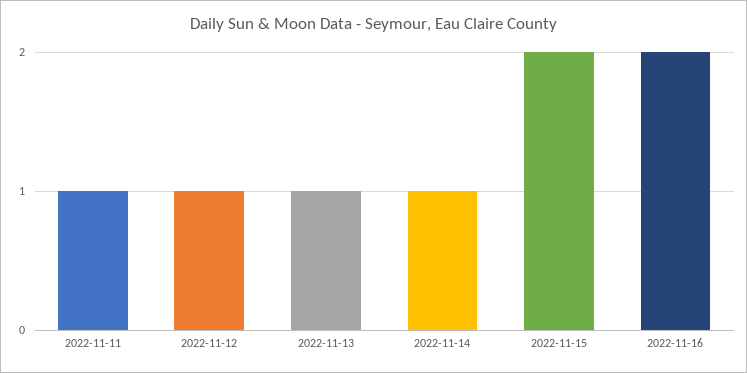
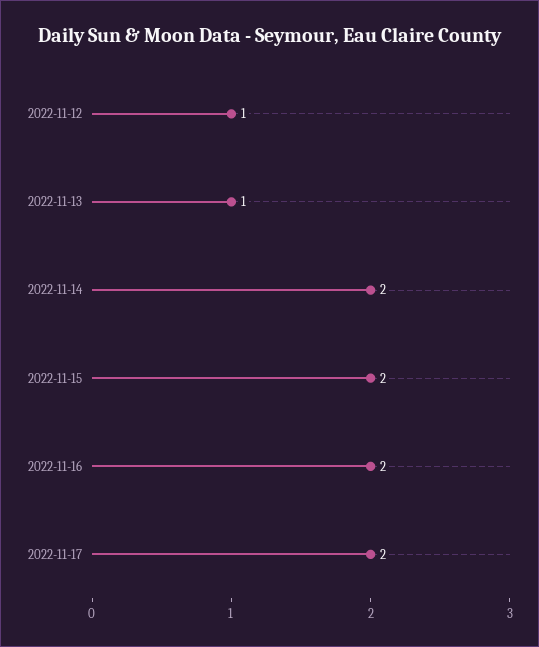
2022-11-11: 1 -> none
2022-11-14: 1 -> 2
2022-11-17: none -> 2

